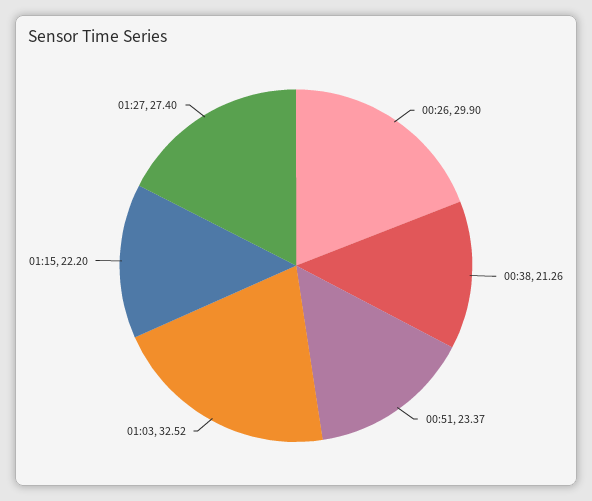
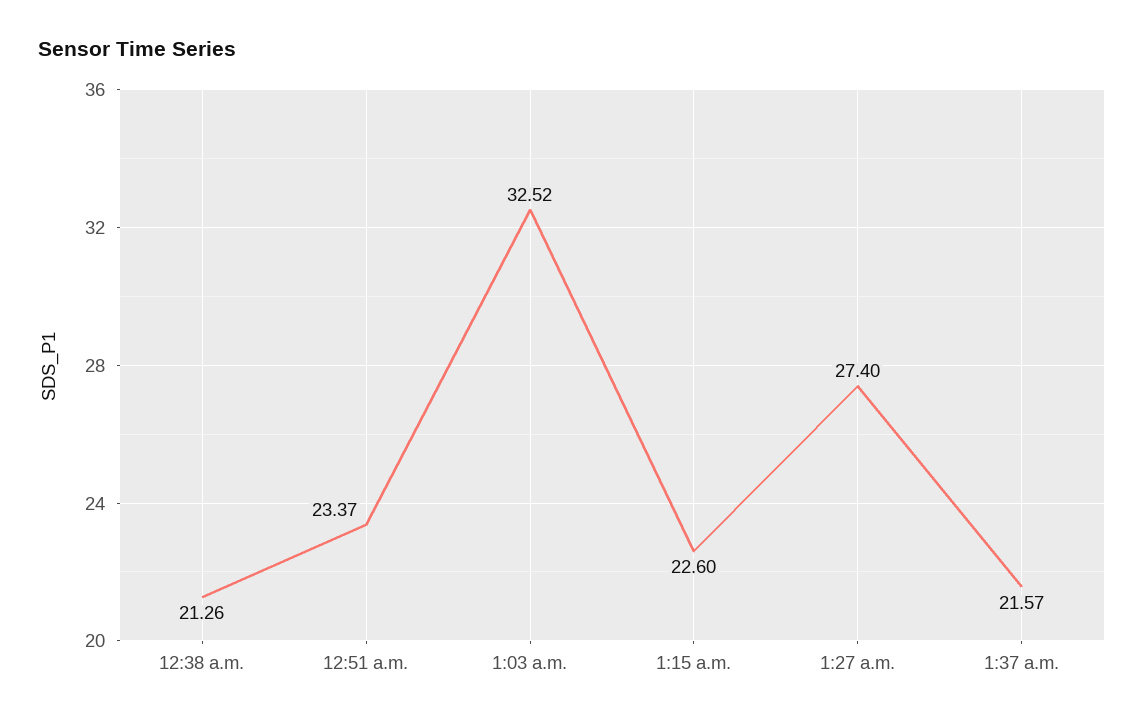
00:26: 29.9 -> none
01:15: 22.2 -> 22.6
1:37 a.m.: none -> 21.57

